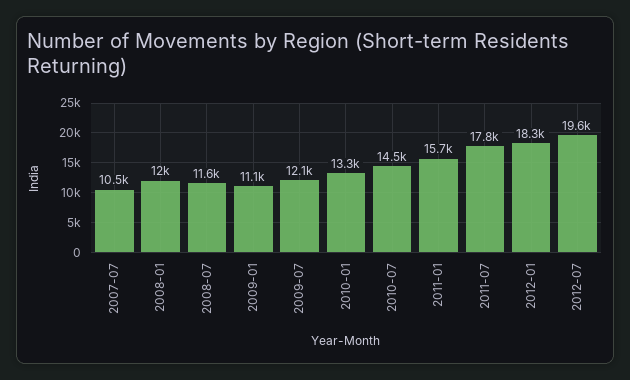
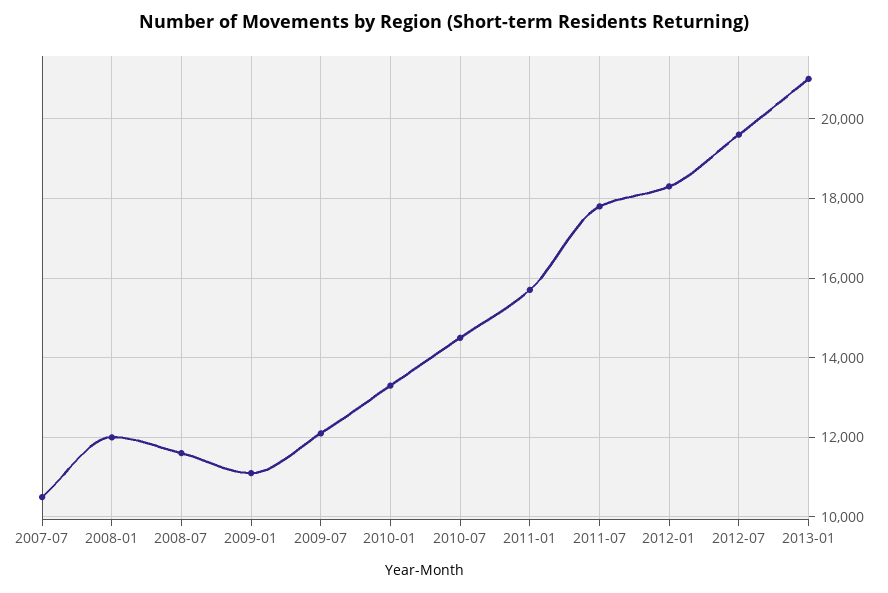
2013-01: none -> 21000

